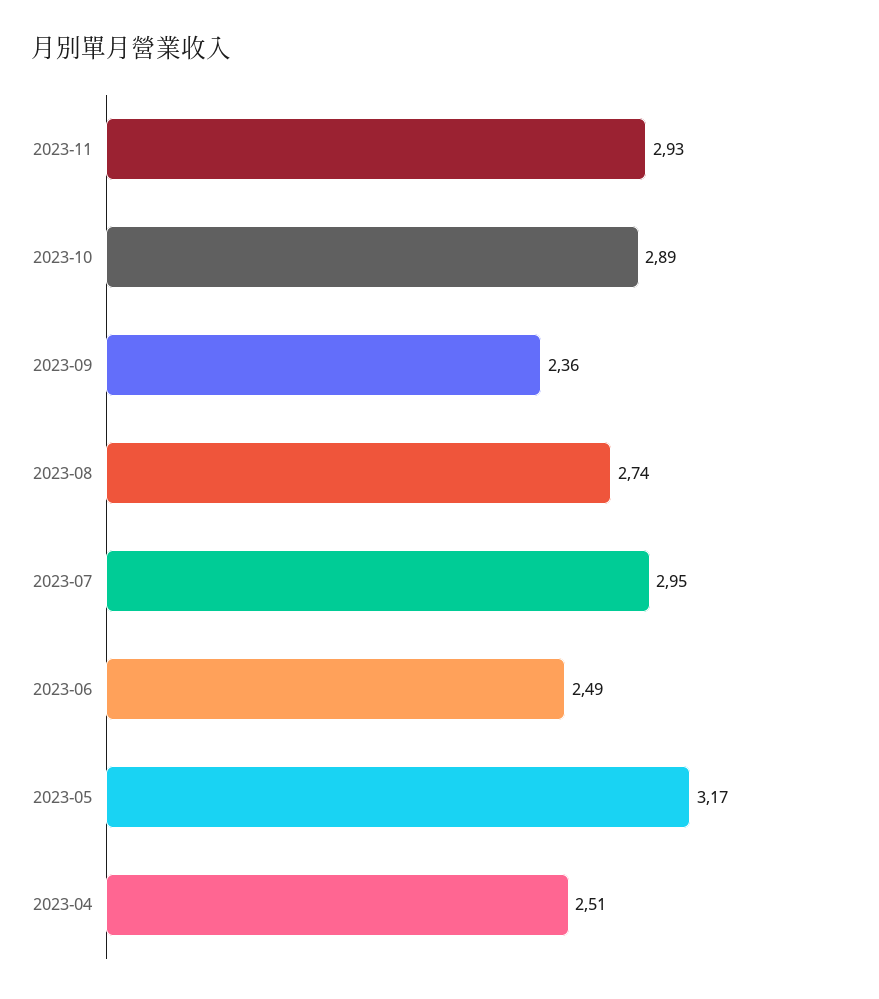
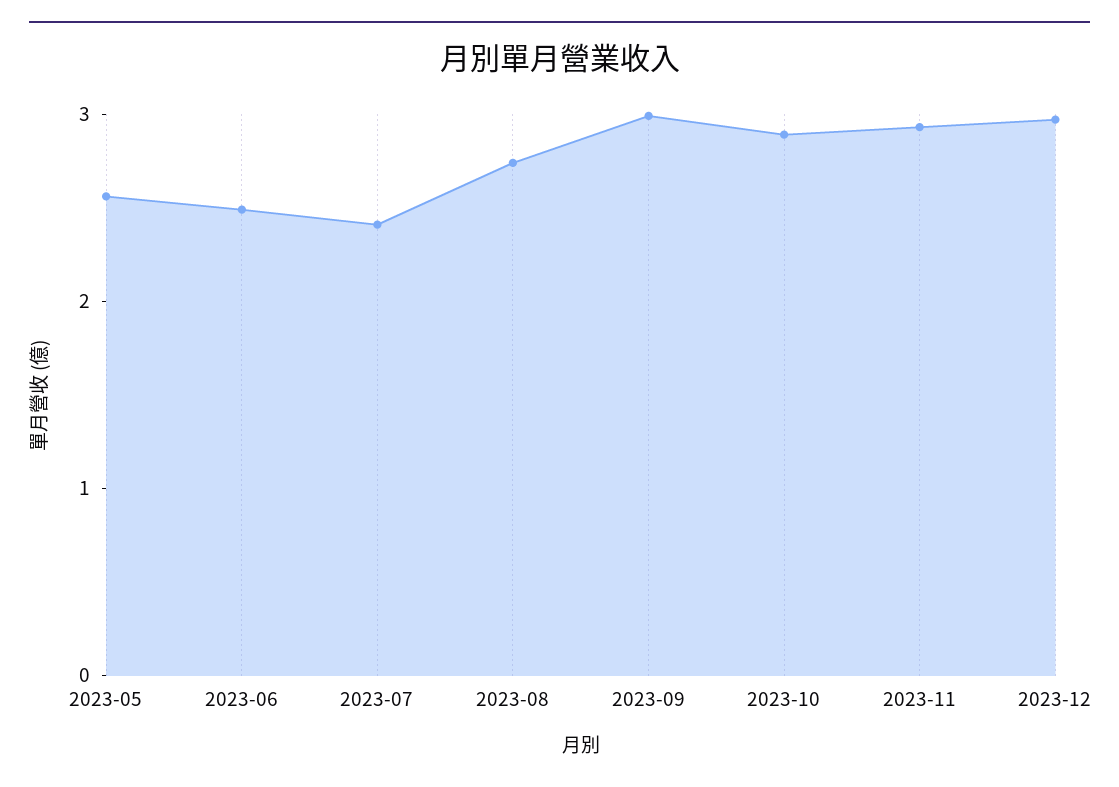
2023-09: 2.36 -> 3
2023-07: 2.95 -> 2.4
2023-05: 3.17 -> 2.6
2023-04: 2.51 -> none
2023-12: none -> 3

